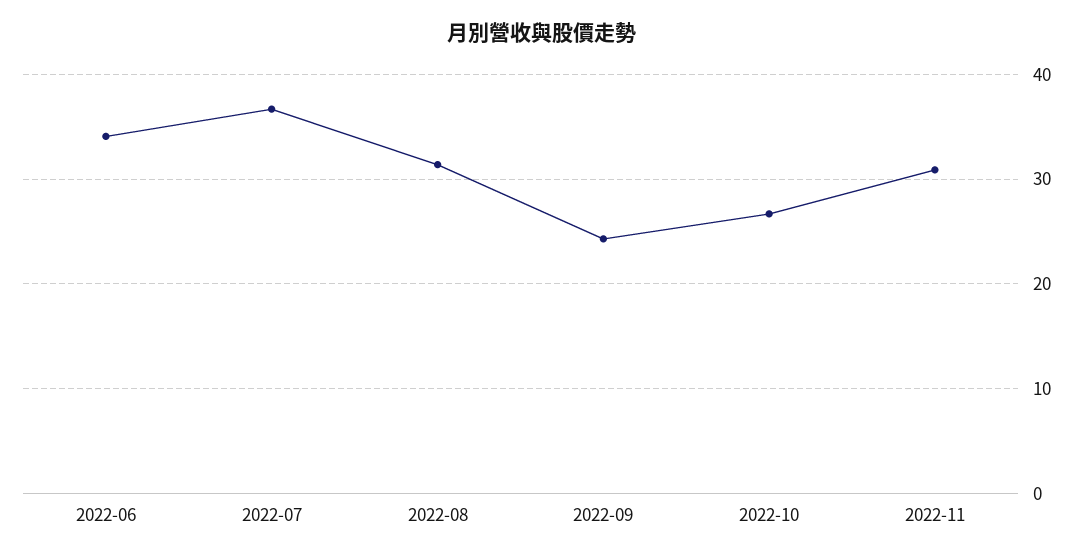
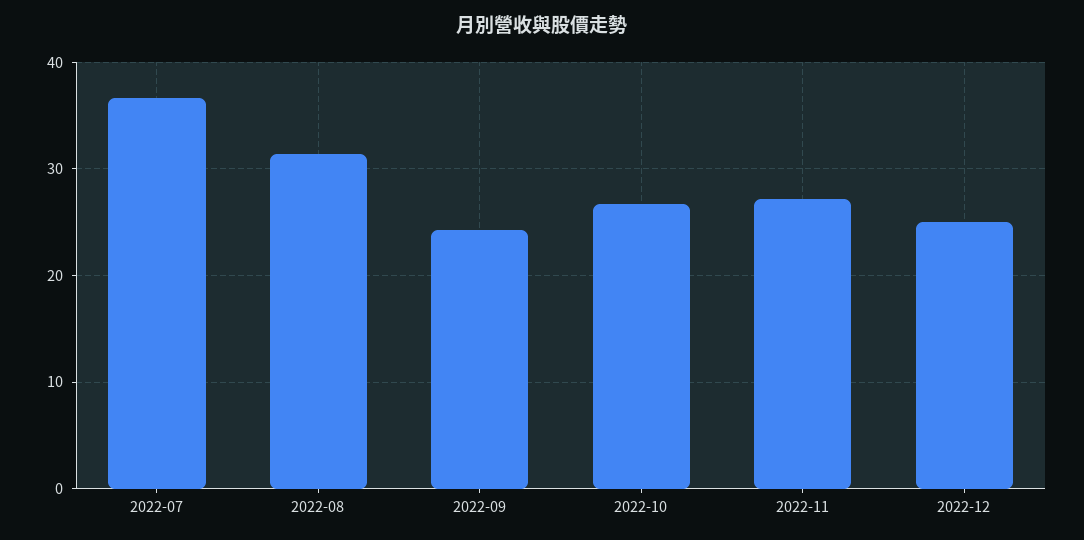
2022-06: 34 -> none
2022-11: 31 -> 27
2022-12: none -> 25

